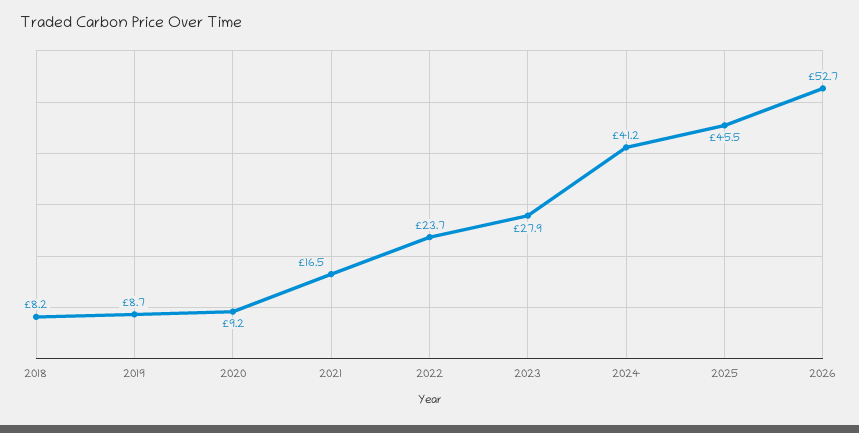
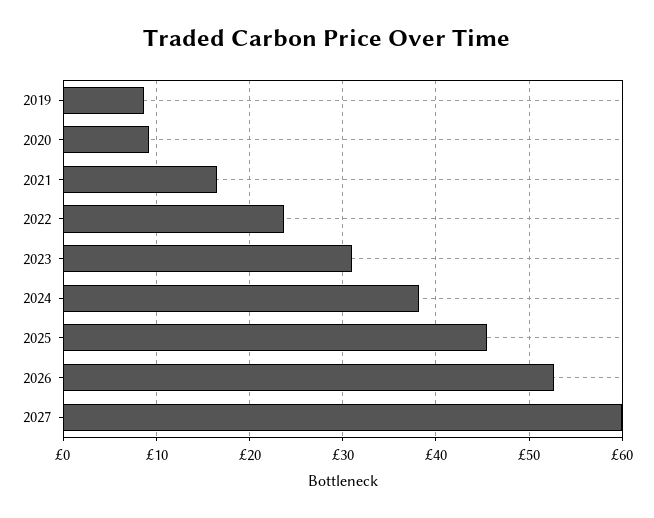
2018: 8.2 -> none
2023: 27.9 -> 31
2024: 41.2 -> 38
2027: none -> 60

